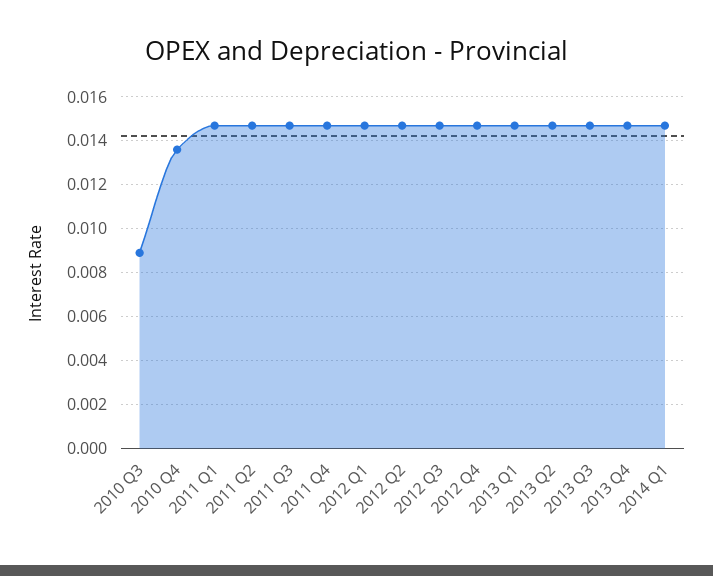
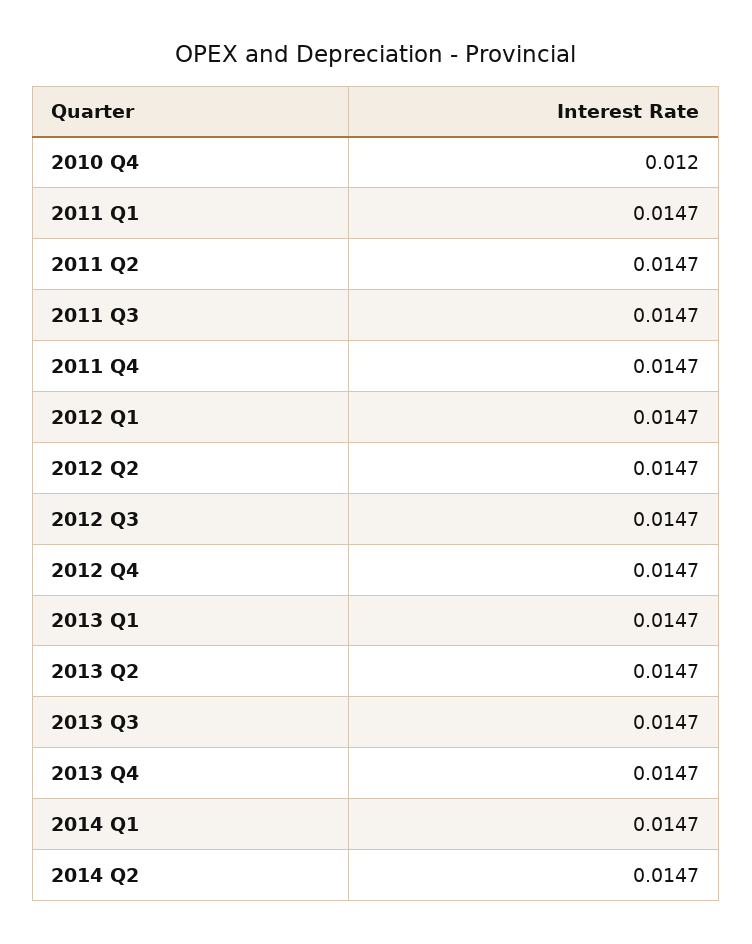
2010 Q3: 0.009 -> none
2010 Q4: 0.0135 -> 0.012
2014 Q2: none -> 0.0147

